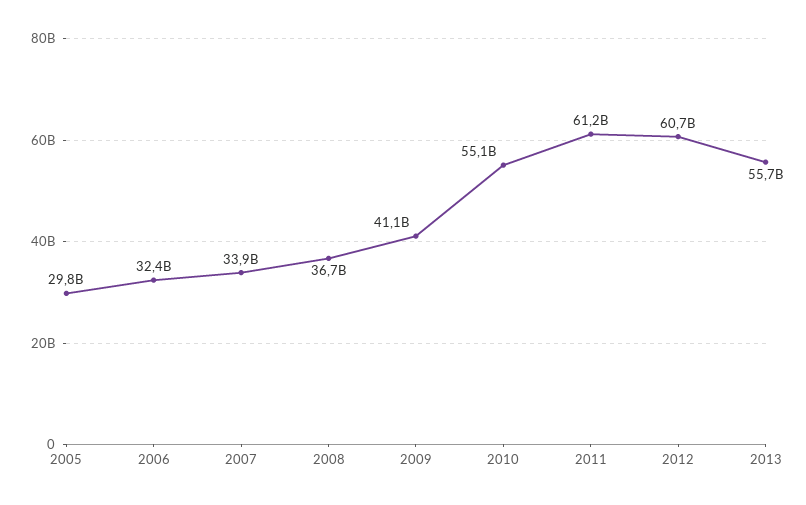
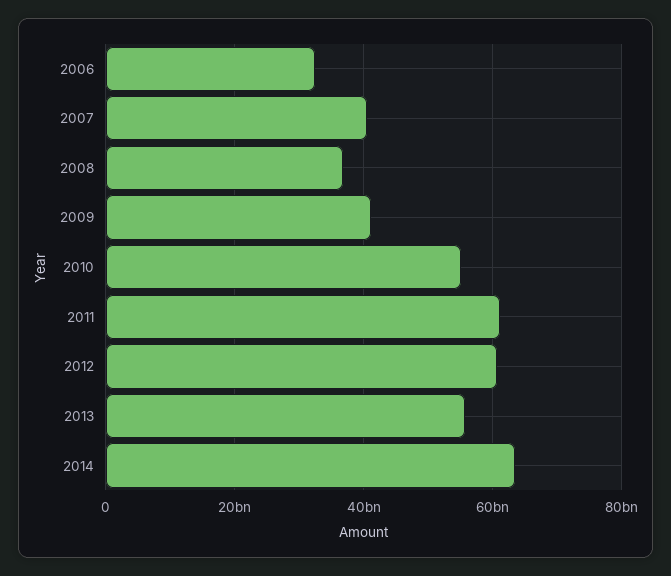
2005: 29800000000 -> none
2007: 33900000000 -> 40000000000
2014: none -> 64000000000

